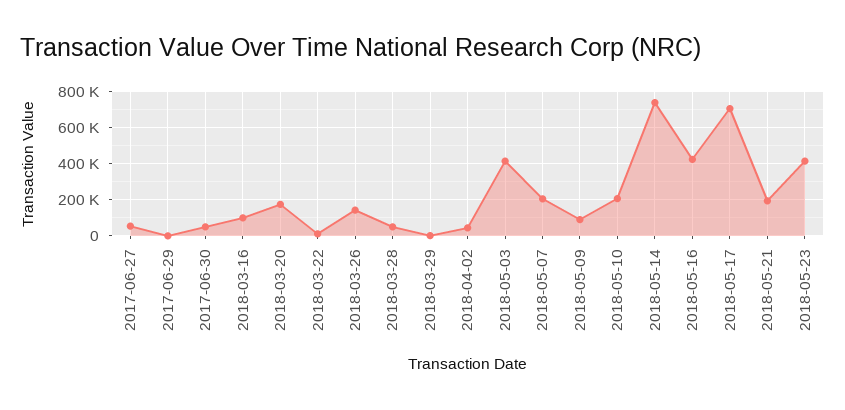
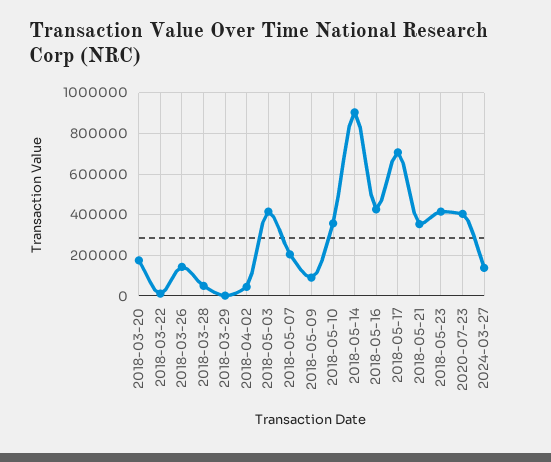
2017-06-27: 50000 -> none
2017-06-29: 0 -> none
2017-06-30: 50000 -> none
2018-03-16: 100000 -> none
2018-05-10: 200000 -> 350000
2018-05-14: 750000 -> 900000
2018-05-21: 200000 -> 350000
2020-07-23: none -> 400000
2024-03-27: none -> 150000

